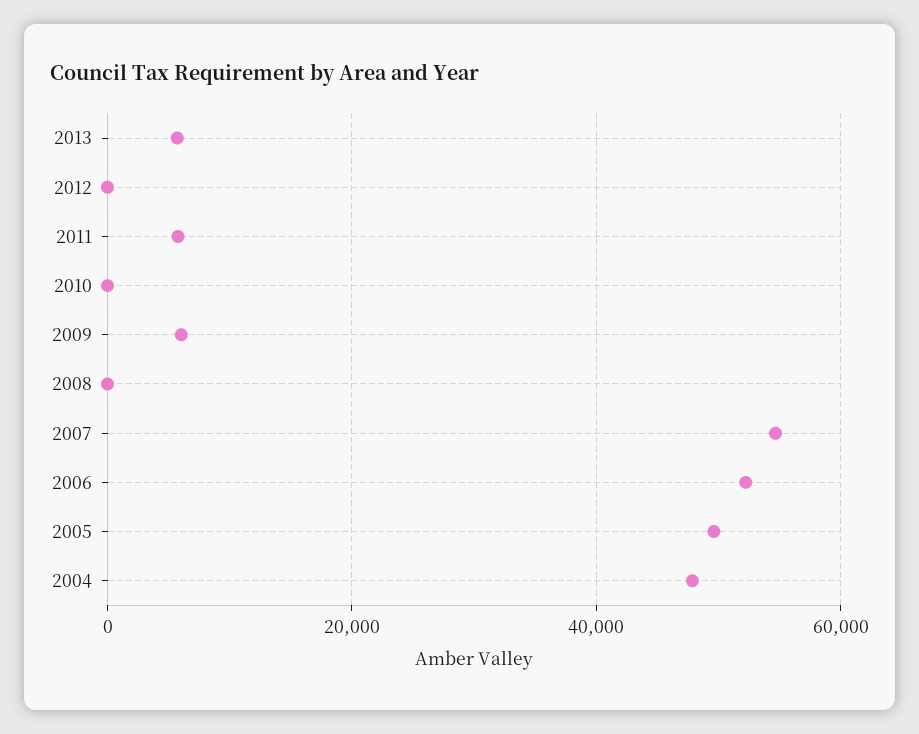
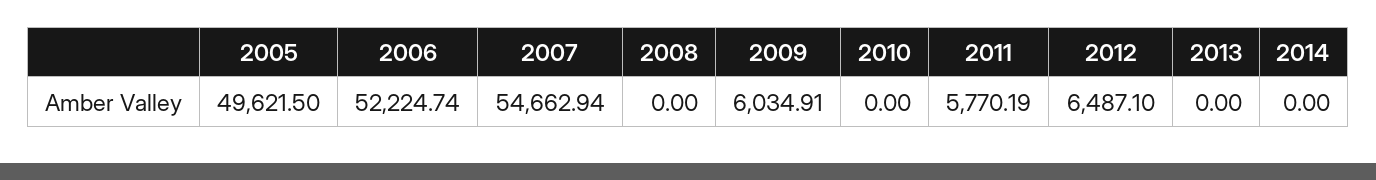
2013: 6000 -> 0
2012: 0 -> 6487.1
2004: 48000 -> none
2014: none -> 0

